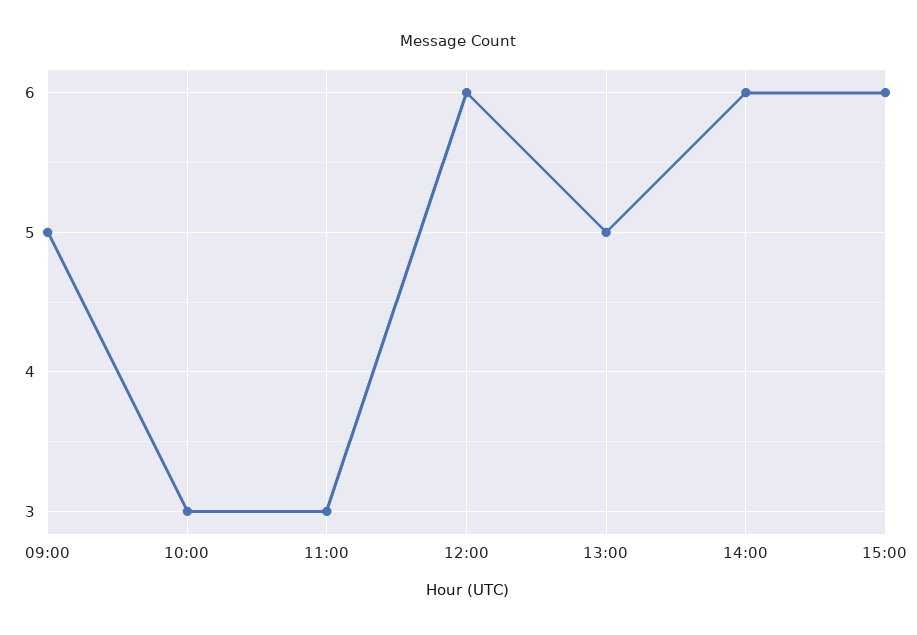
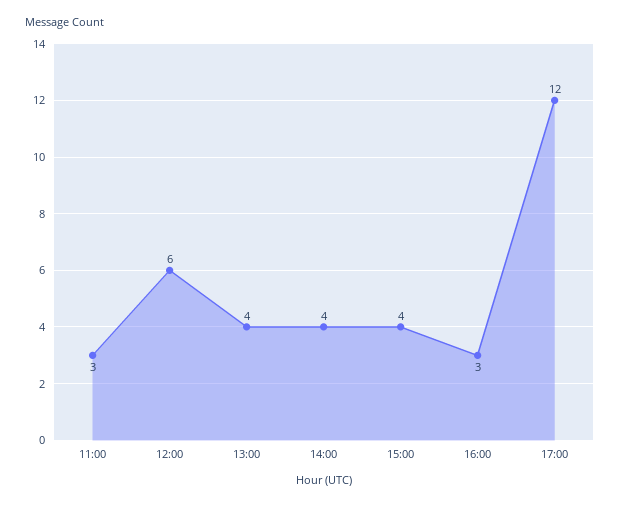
09:00: 5 -> none
10:00: 3 -> none
13:00: 5 -> 4
14:00: 6 -> 4
15:00: 6 -> 4
16:00: none -> 3
17:00: none -> 12

